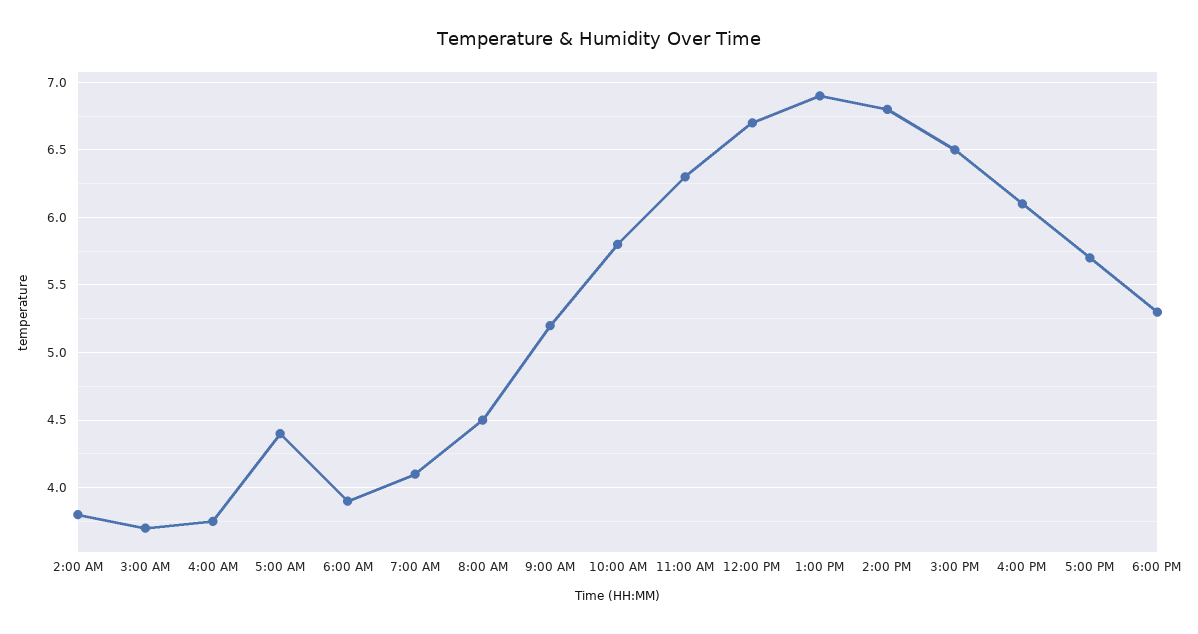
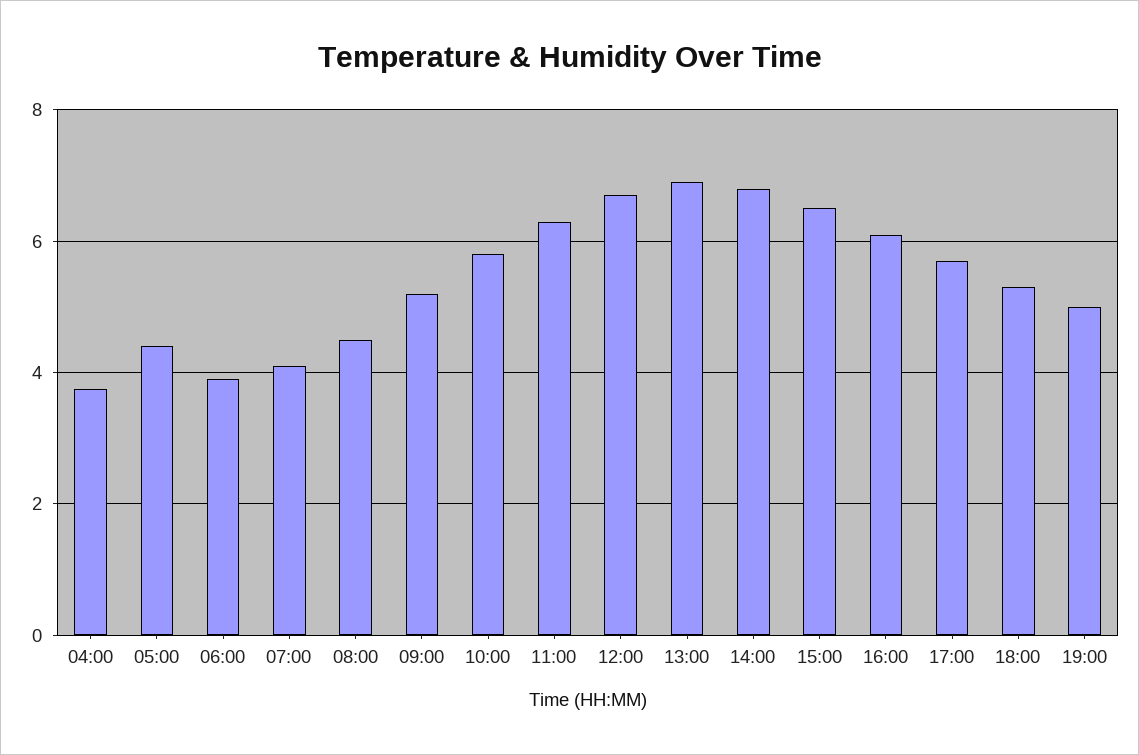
2:00 AM: 3.8 -> none
3:00 AM: 3.7 -> none
19:00: none -> 5

